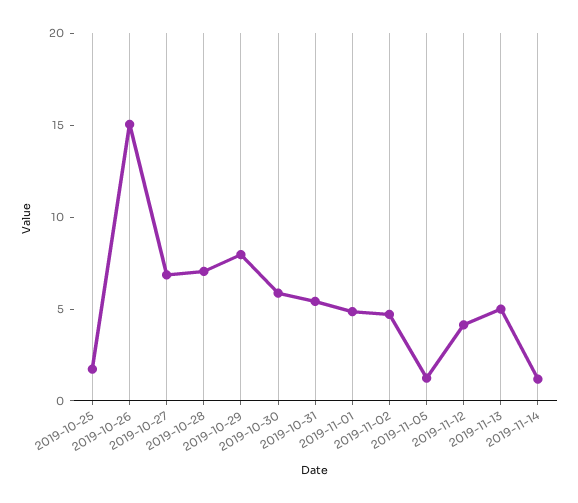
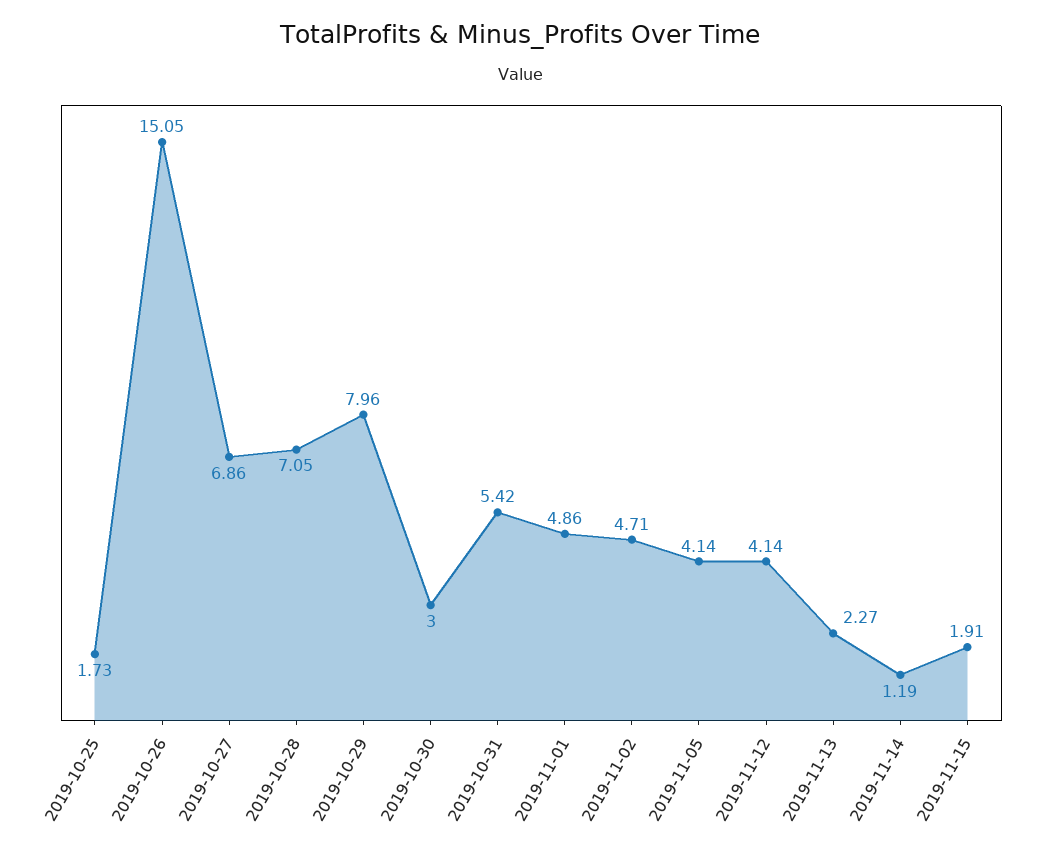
2019-10-30: 6 -> 3
2019-11-05: 1 -> 4.14
2019-11-13: 5 -> 2.27
2019-11-15: none -> 1.91

